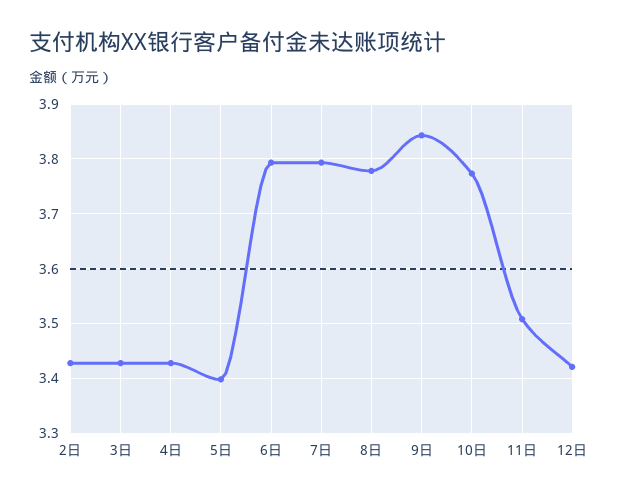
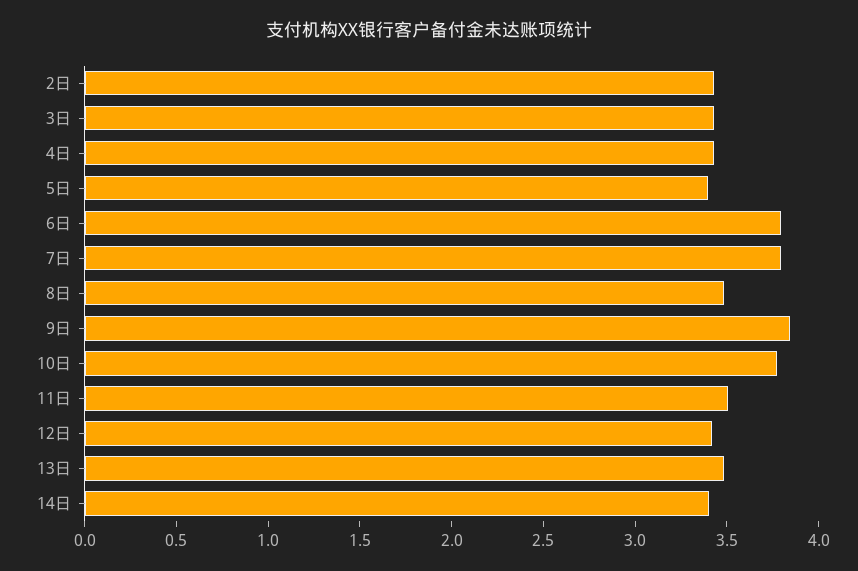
8日: 3.78 -> 3.5
13日: none -> 3.5
14日: none -> 3.4

